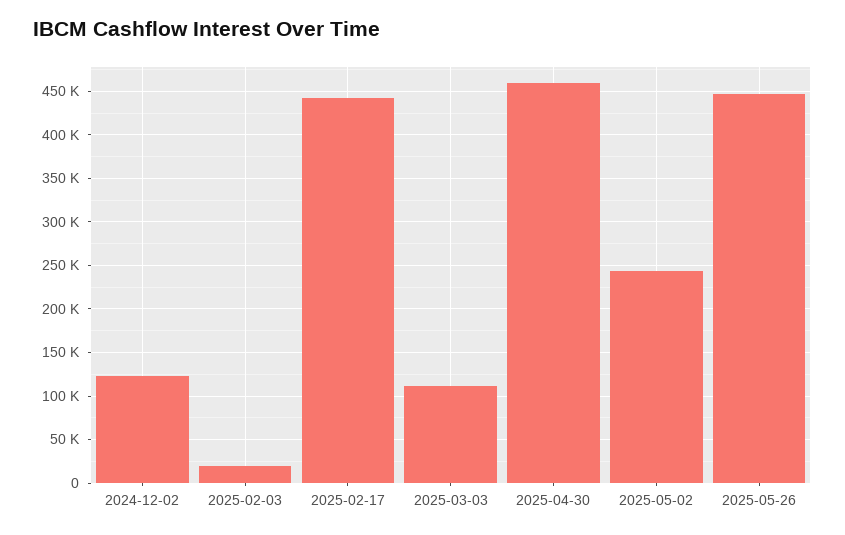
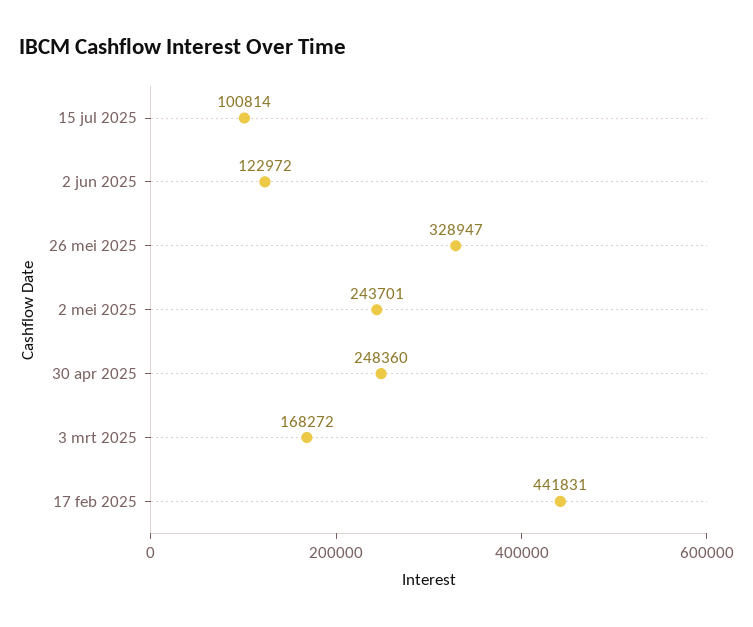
2024-12-02: 120000 -> none
2025-02-03: 20000 -> none
2025-03-03: 110000 -> 168272
2025-04-30: 460000 -> 248360
2025-05-26: 450000 -> 328947
15 jul 2025: none -> 100814
2 jun 2025: none -> 122972

